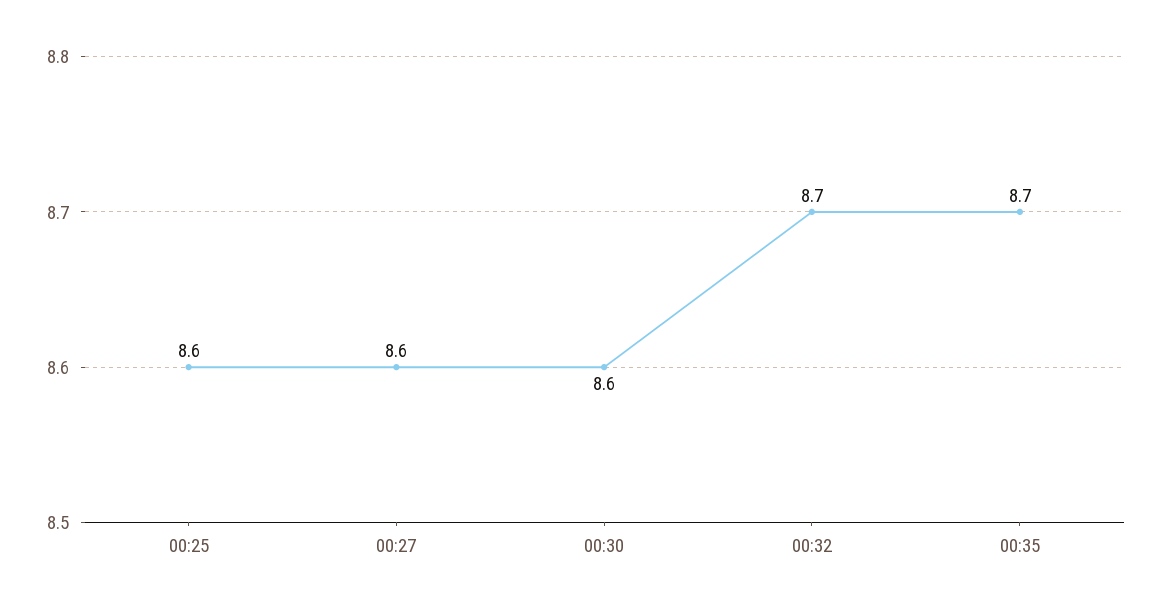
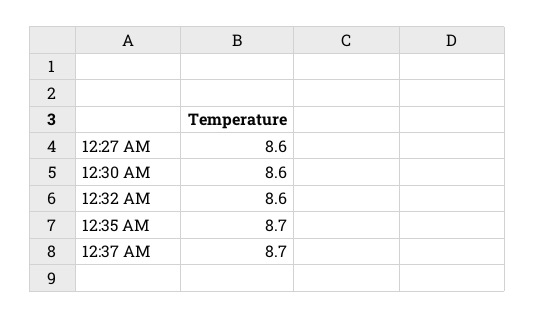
00:25: 8.6 -> none
00:32: 8.7 -> 8.6
12:37 AM: none -> 8.7

